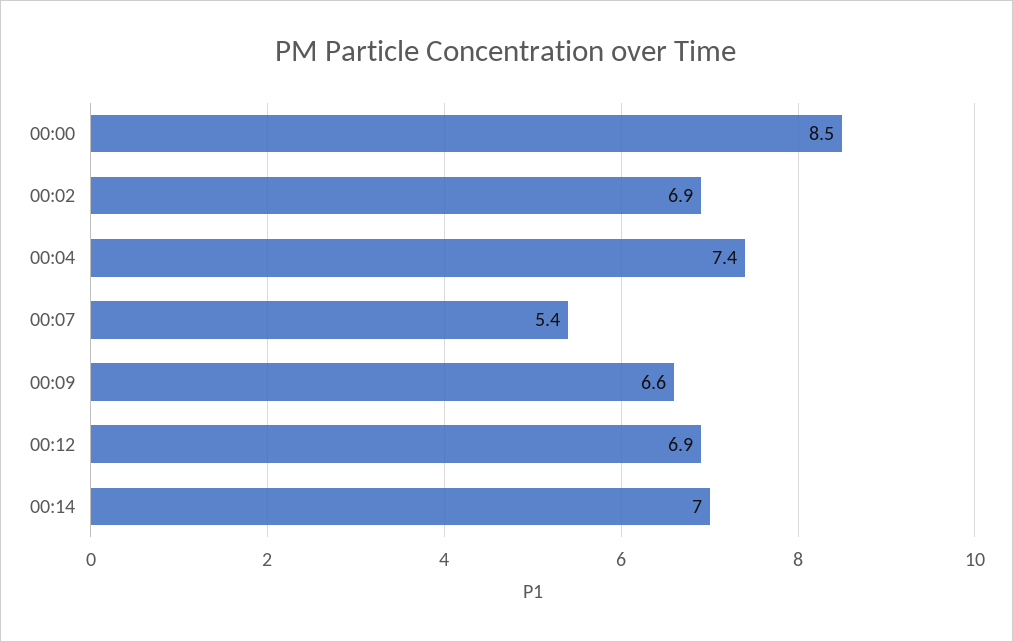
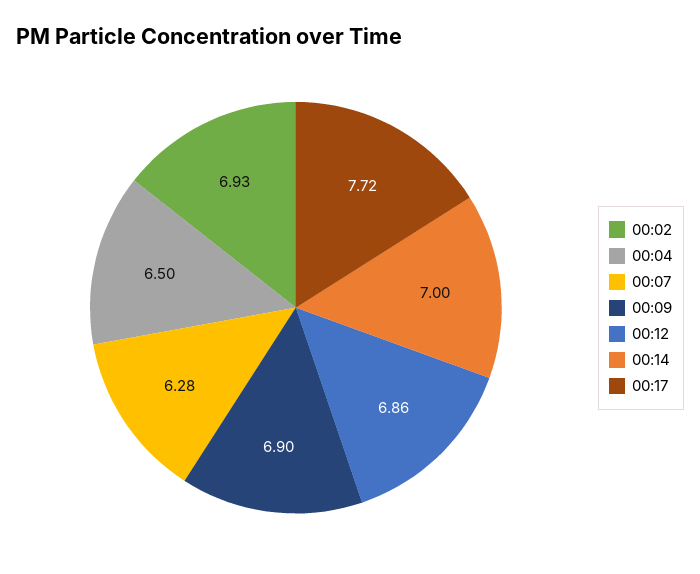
00:00: 8.5 -> none
00:04: 7.4 -> 6.5
00:07: 5.4 -> 6.28
00:09: 6.6 -> 6.9
00:17: none -> 7.72

